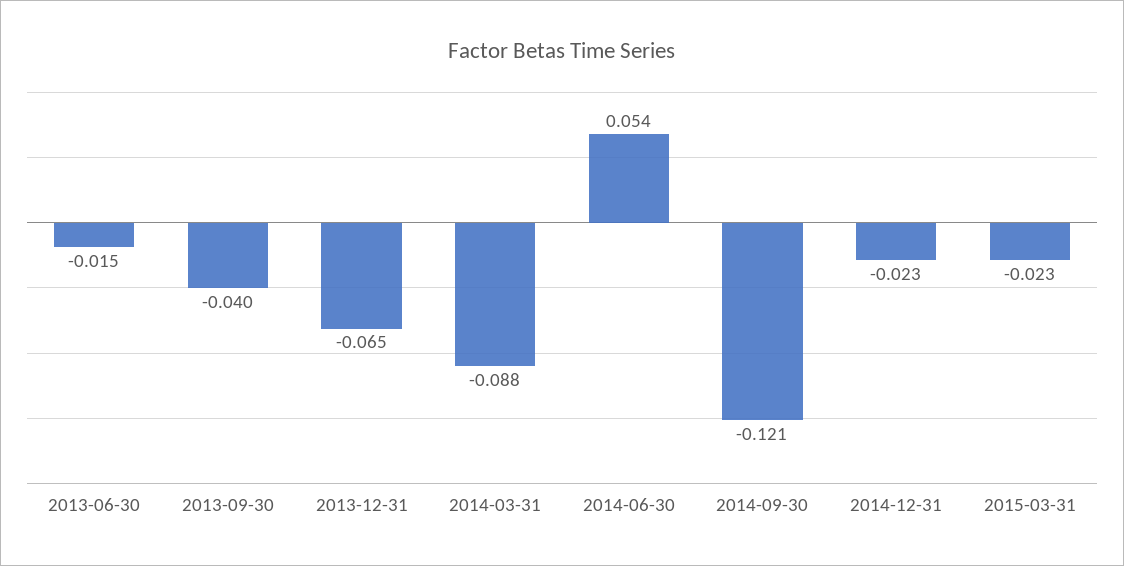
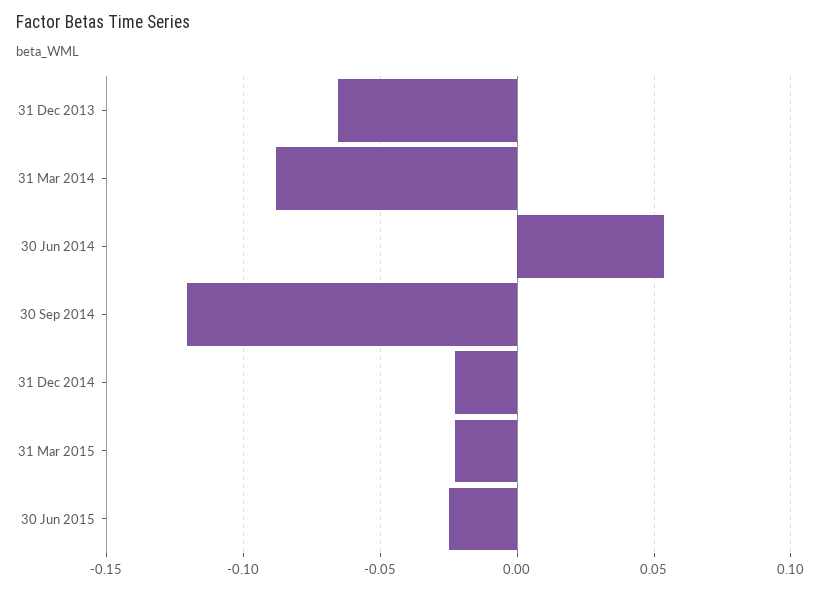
2013-06-30: -0.015 -> none
2013-09-30: -0.04 -> none
30 Jun 2015: none -> -0.025

